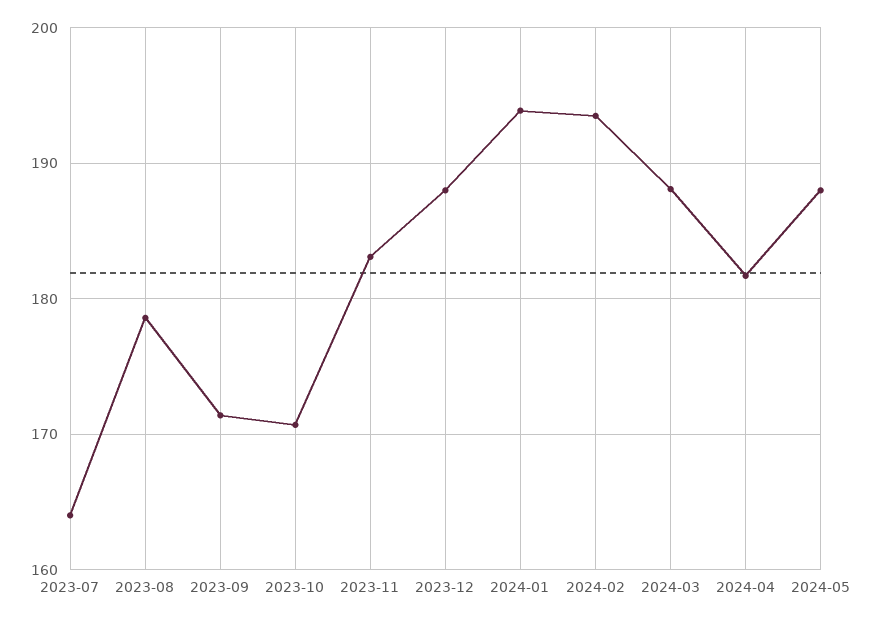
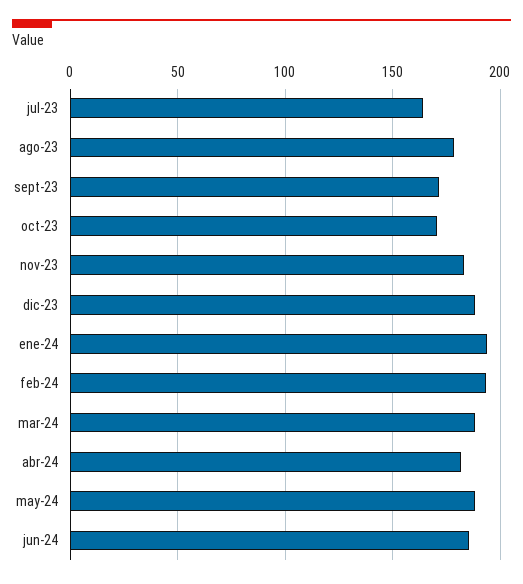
jun-24: none -> 185

